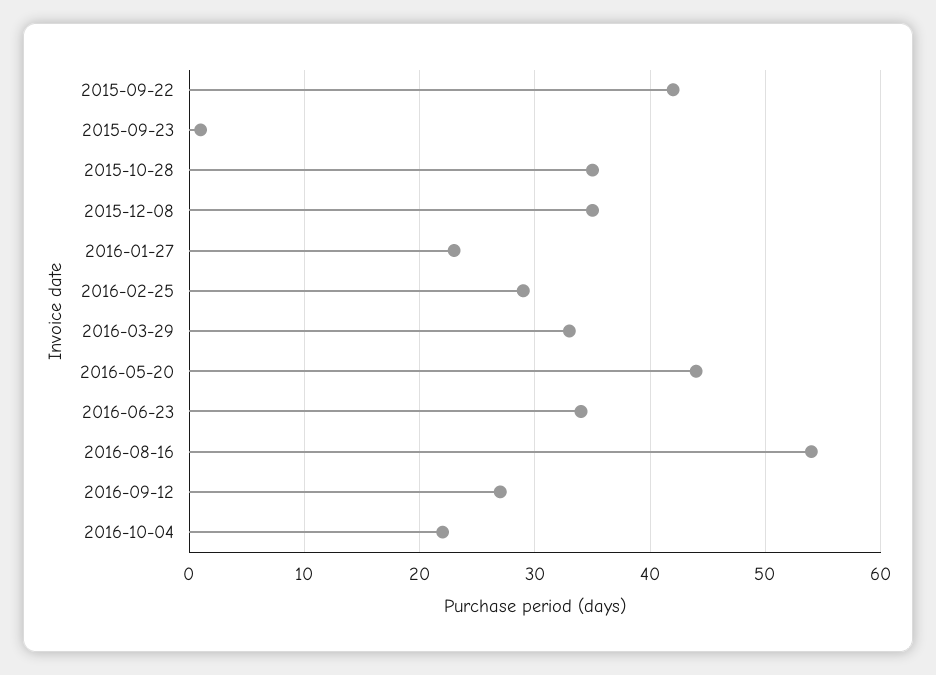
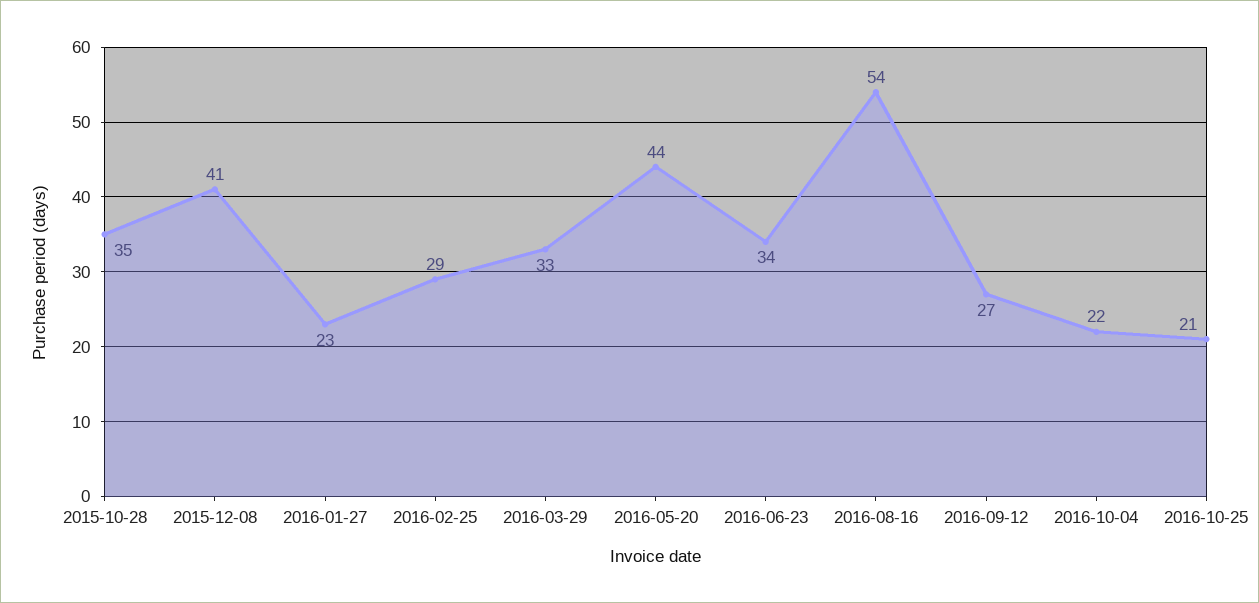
2015-09-22: 42 -> none
2015-09-23: 1 -> none
2015-12-08: 35 -> 41
2016-10-25: none -> 21

